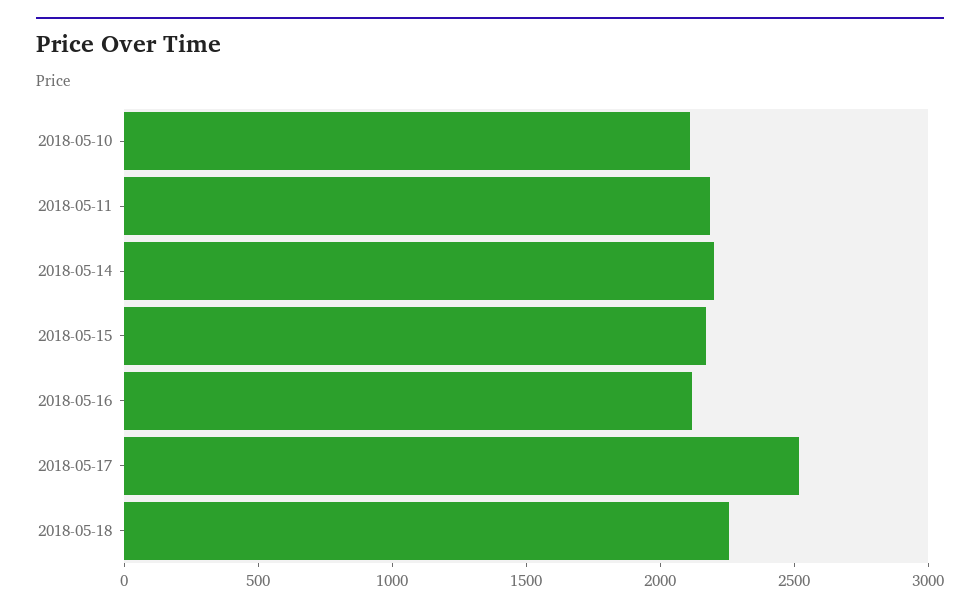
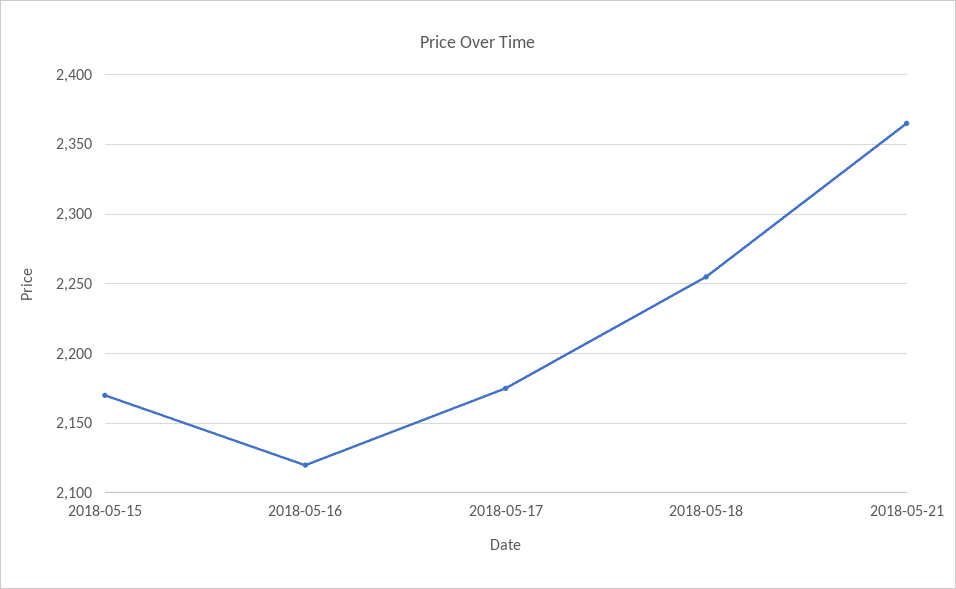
2018-05-10: 2100 -> none
2018-05-11: 2200 -> none
2018-05-14: 2200 -> none
2018-05-17: 2500 -> 2175
2018-05-21: none -> 2365

